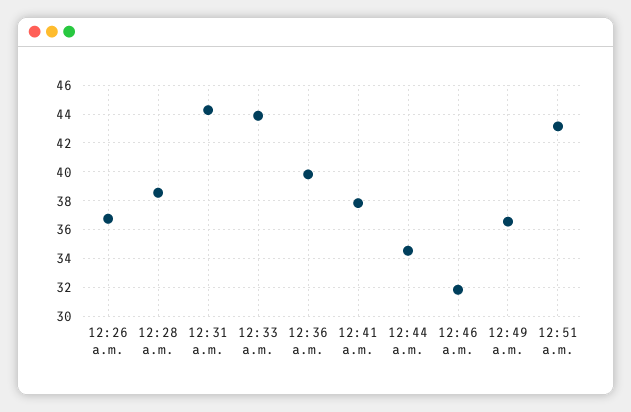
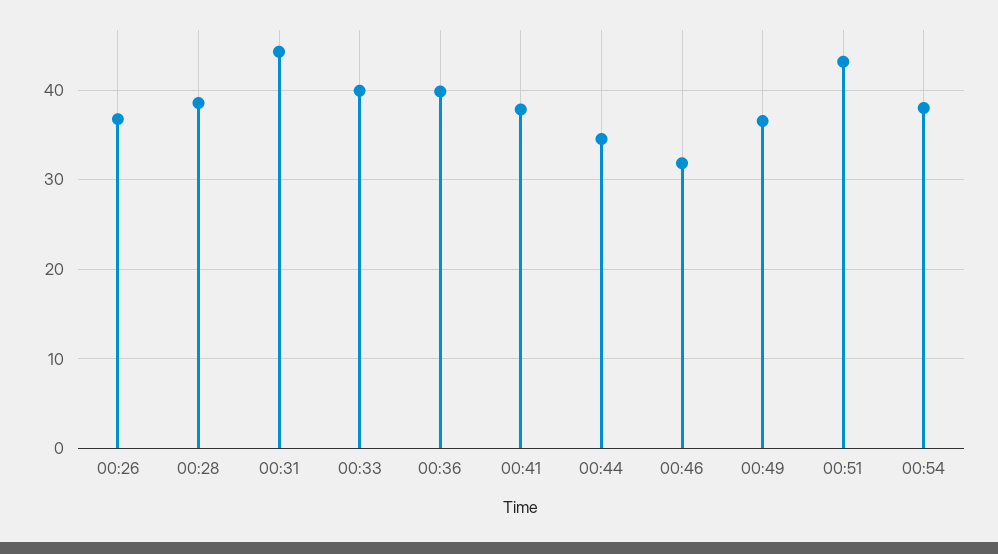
12:33 a.m.: 44 -> 40
00:54: none -> 38

